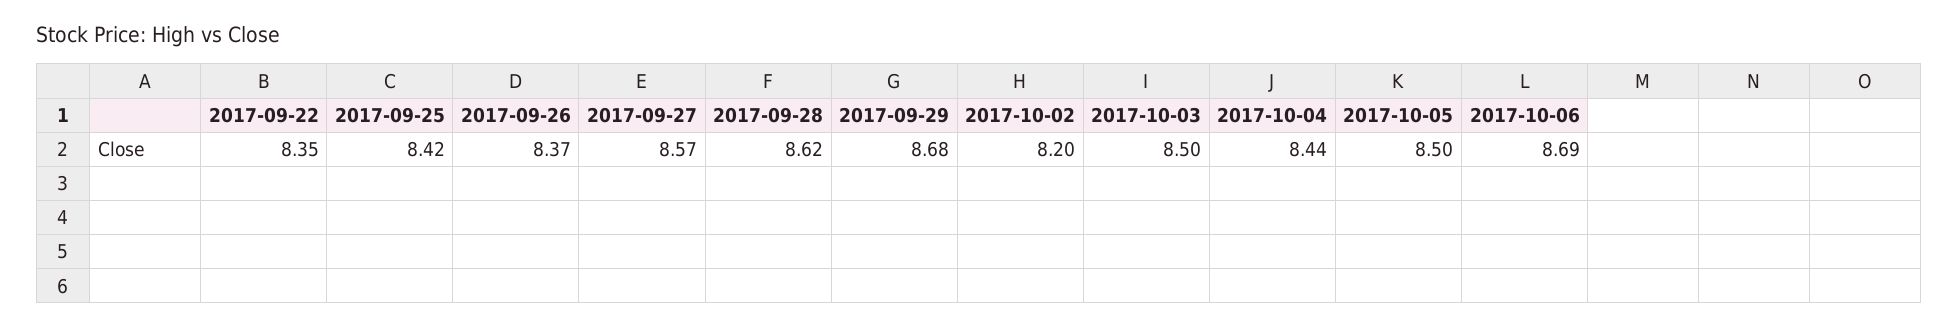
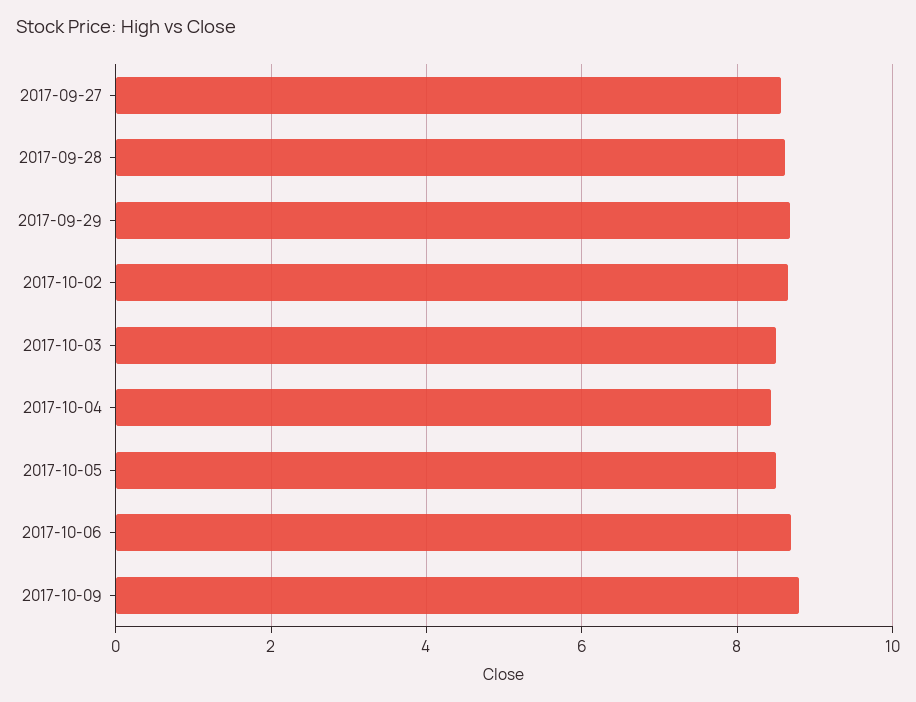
2017-09-22: 8.35 -> none
2017-09-25: 8.42 -> none
2017-09-26: 8.37 -> none
2017-10-02: 8.2 -> 8.6
2017-10-09: none -> 8.8

